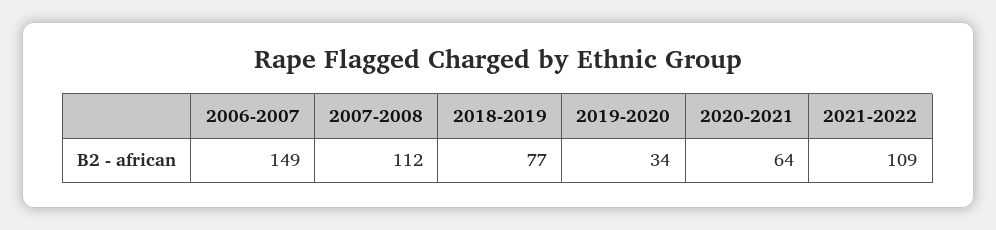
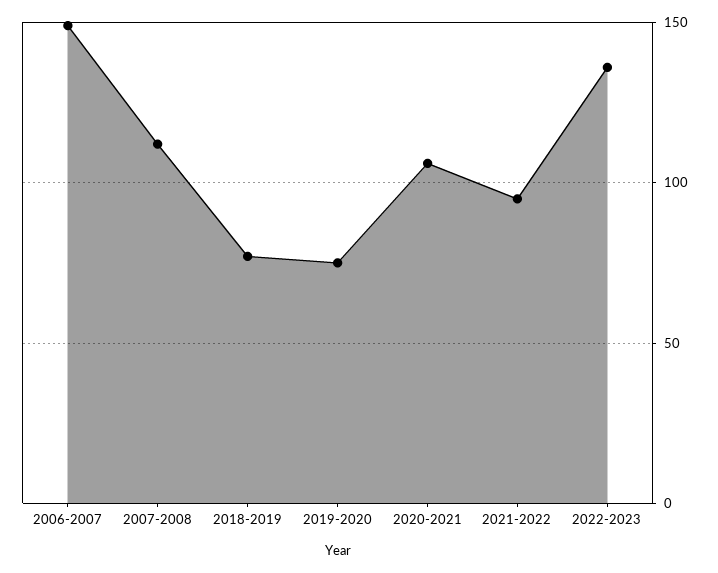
2019-2020: 34 -> 75
2020-2021: 64 -> 105
2021-2022: 109 -> 95
2022-2023: none -> 135

